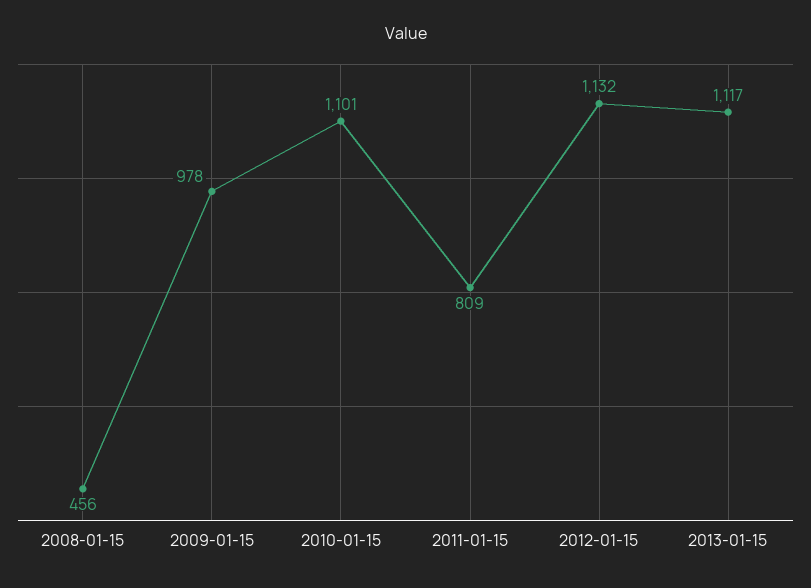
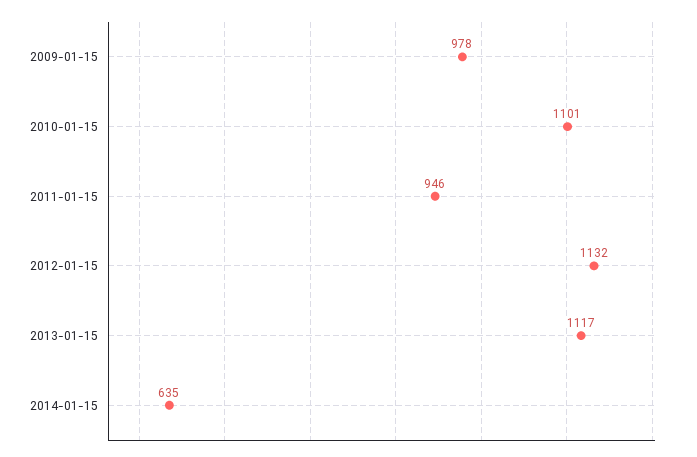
2008-01-15: 456 -> none
2011-01-15: 809 -> 946
2014-01-15: none -> 635

